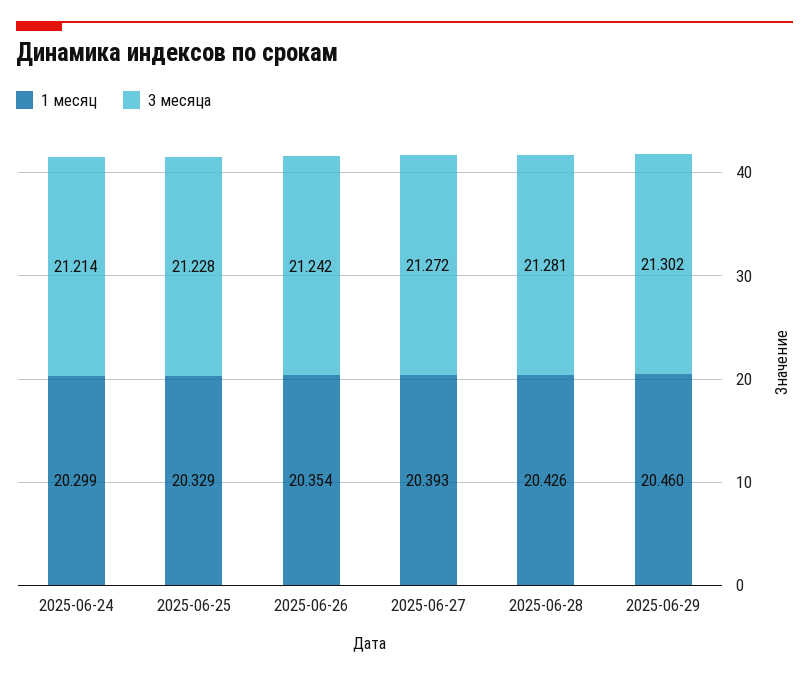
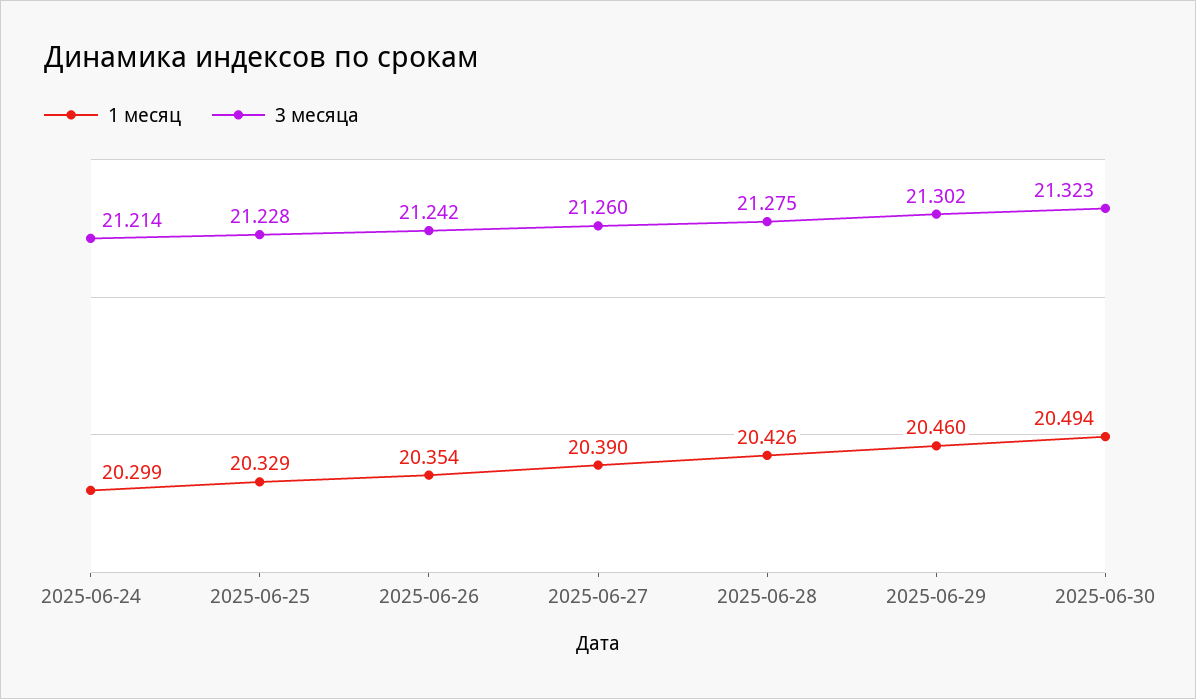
1 месяц, 2025-06-27: 20.393 -> 20.39
3 месяца, 2025-06-27: 21.272 -> 21.26
3 месяца, 2025-06-28: 21.281 -> 21.275
1 месяц, 2025-06-30: none -> 20.494
3 месяца, 2025-06-30: none -> 21.323

